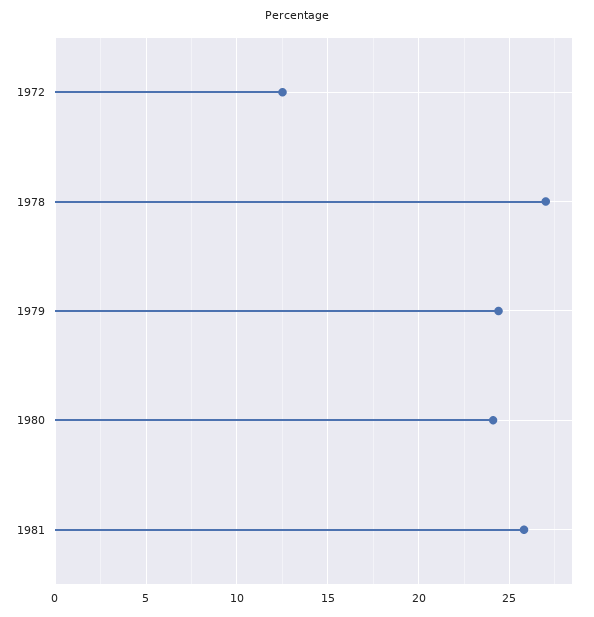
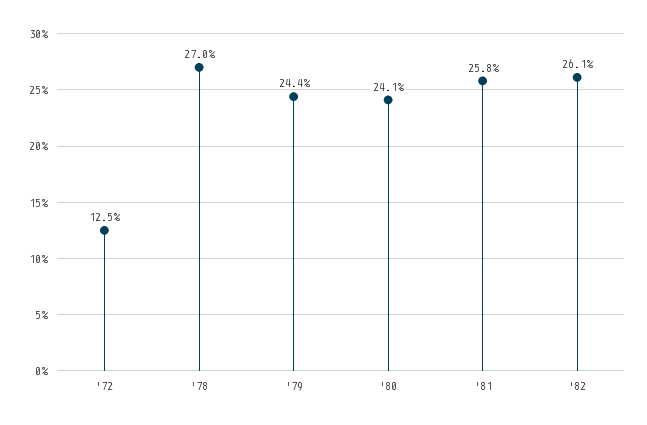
'82: none -> 26.1

